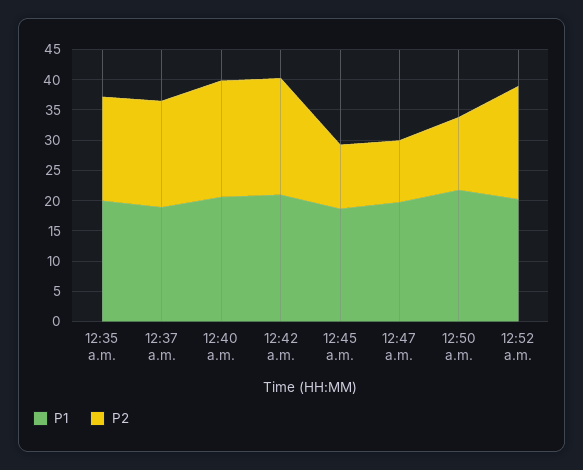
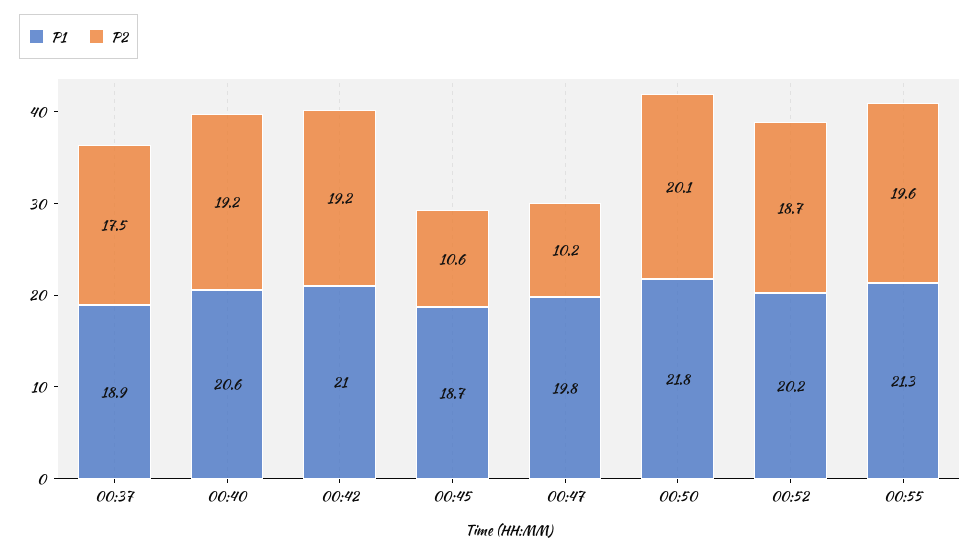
P1, 12:35 a.m.: 20 -> none
P2, 12:35 a.m.: 17.5 -> none
P2, 12:50 a.m.: 12.5 -> 20.1
P1, 00:55: none -> 21.3
P2, 00:55: none -> 19.6

